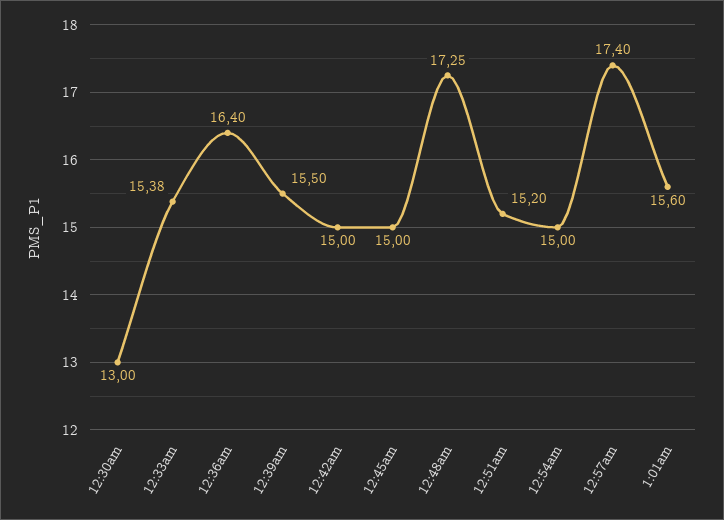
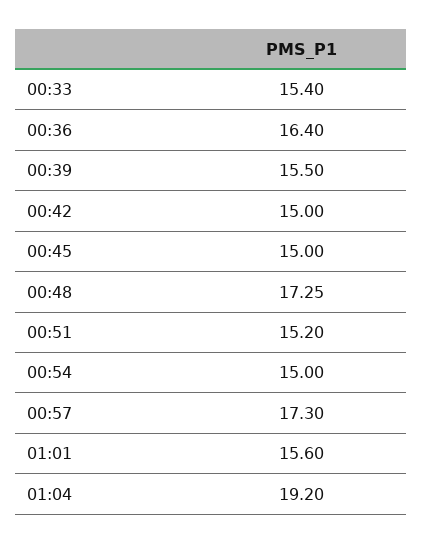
12:30am: 13 -> none
12:33am: 15.38 -> 15.4
12:57am: 17.4 -> 17.3
01:04: none -> 19.2

